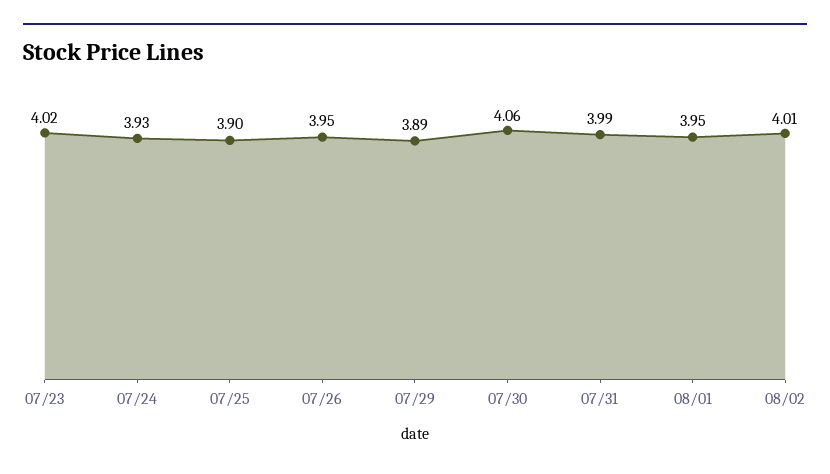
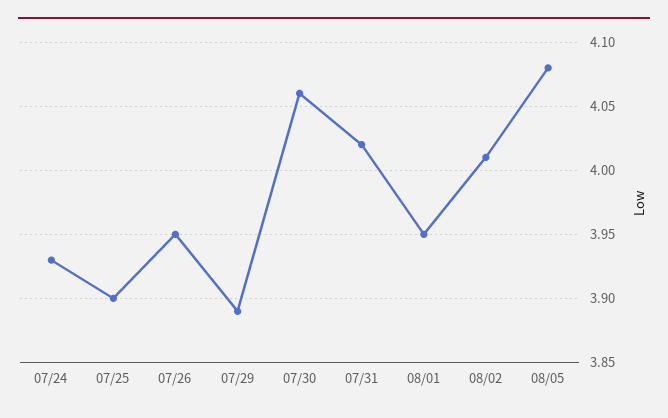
07/23: 4.02 -> none
07/31: 3.99 -> 4.02
08/05: none -> 4.08

